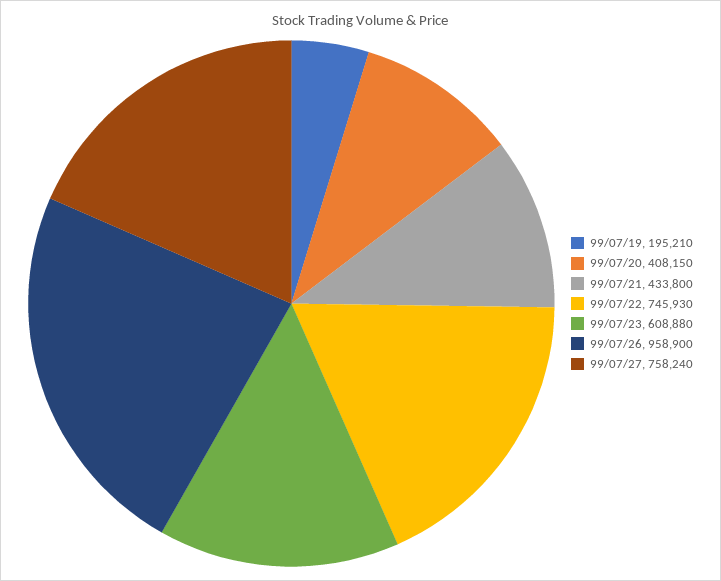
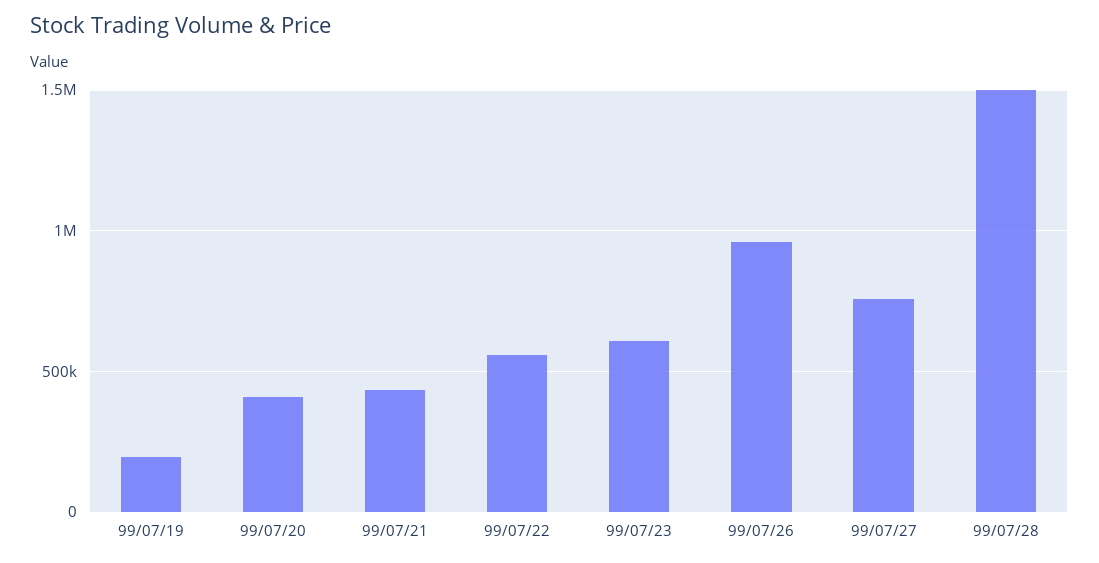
99/07/22: 745930 -> 550000
99/07/28: none -> 1500000

